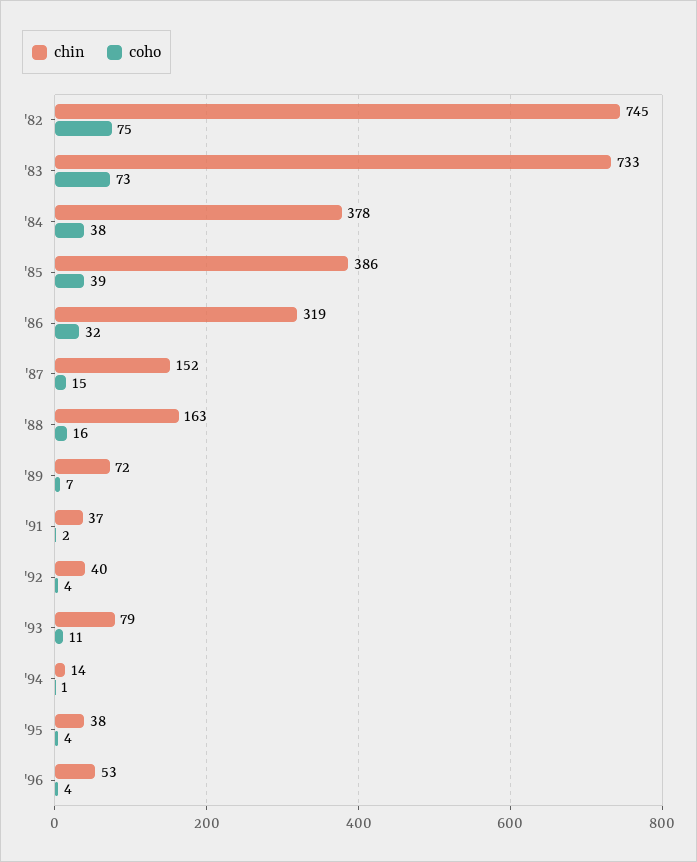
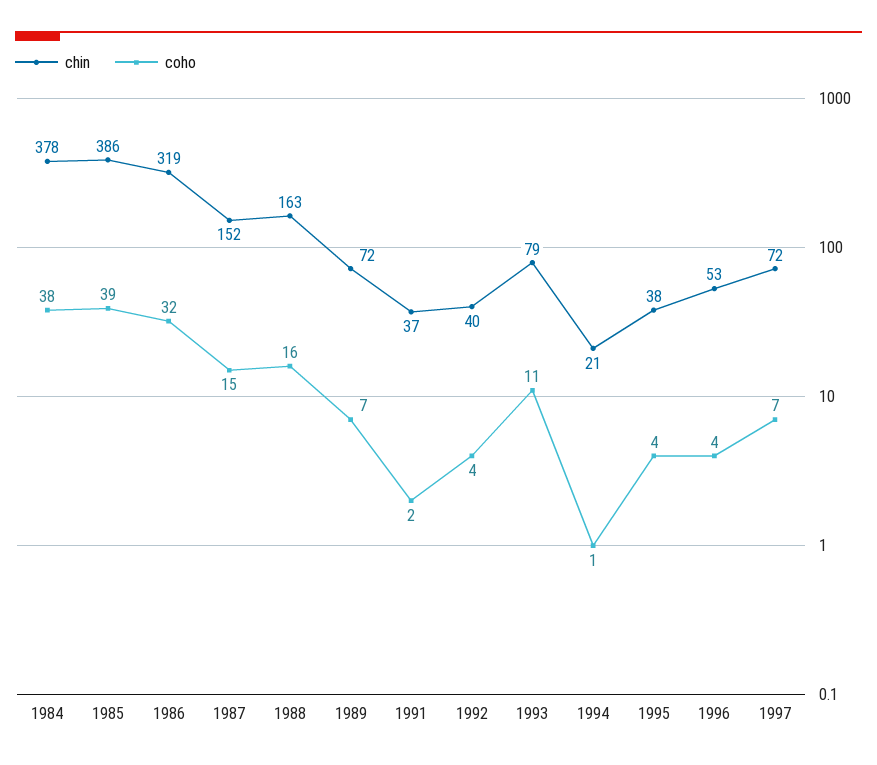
chin, '82: 745 -> none
coho, '82: 75 -> none
chin, '83: 733 -> none
coho, '83: 73 -> none
chin, '94: 14 -> 21
chin, 1997: none -> 72
coho, 1997: none -> 7

